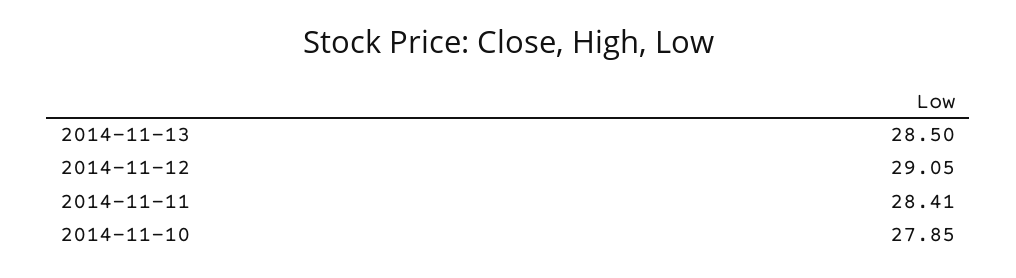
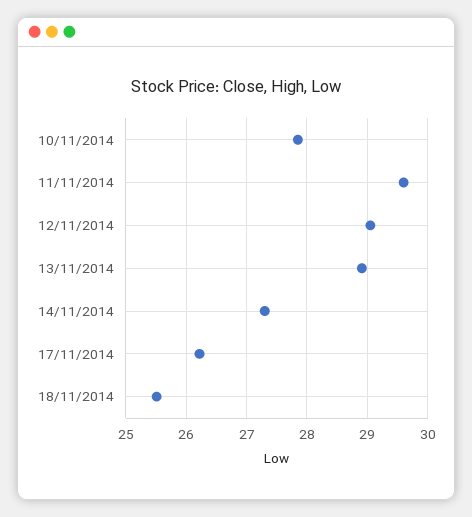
2014-11-13: 28.5 -> 28.9
2014-11-11: 28.41 -> 29.6
14/11/2014: none -> 27.3
17/11/2014: none -> 26.2
18/11/2014: none -> 25.5

